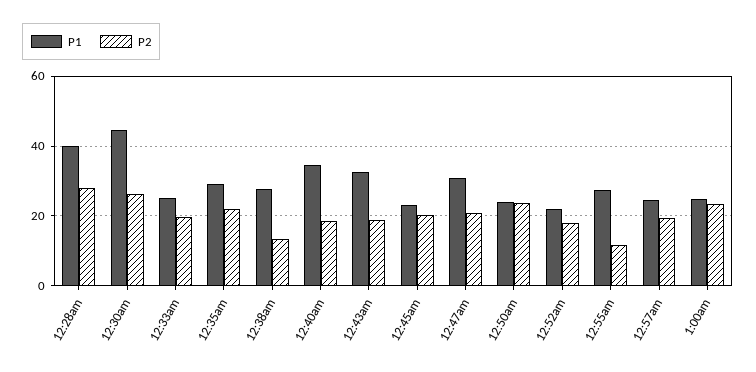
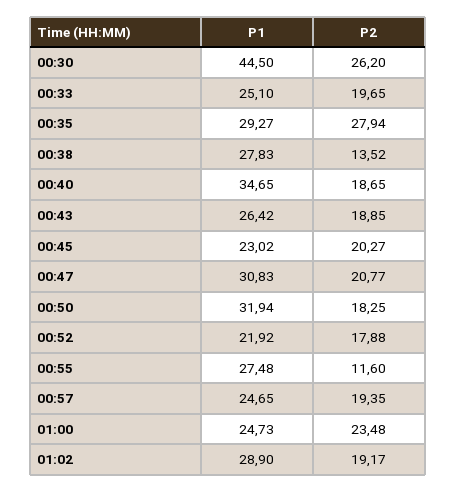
P1, 12:28am: 40 -> none
P2, 12:28am: 28 -> none
P2, 12:35am: 22 -> 27.94
P1, 12:43am: 32 -> 26.42
P1, 12:50am: 24 -> 31.94
P2, 12:50am: 24 -> 18.25
P1, 01:02: none -> 28.9
P2, 01:02: none -> 19.17

